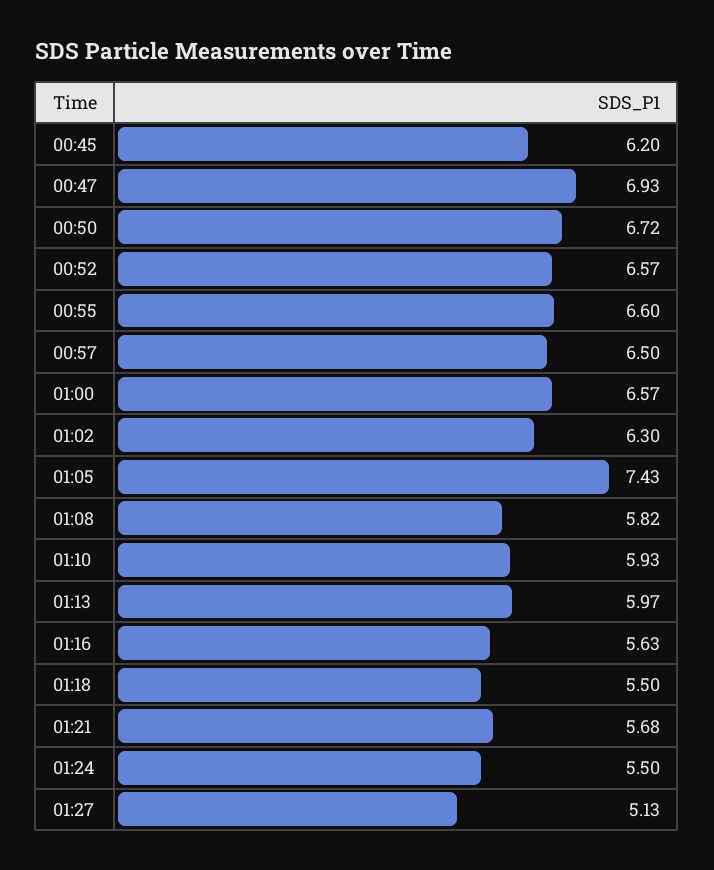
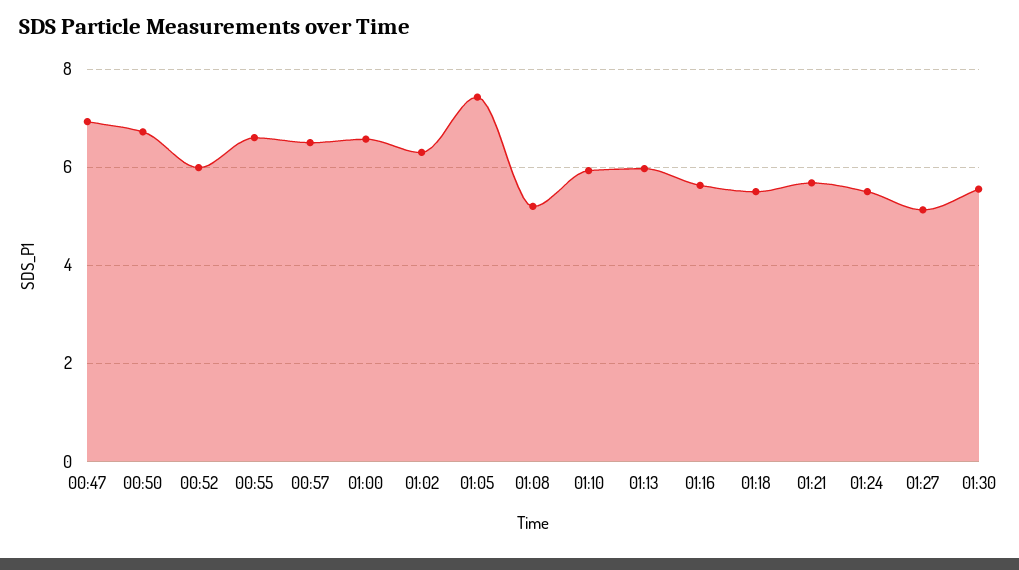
00:45: 6.2 -> none
00:52: 6.57 -> 6
01:08: 5.82 -> 5.2
01:30: none -> 5.6

